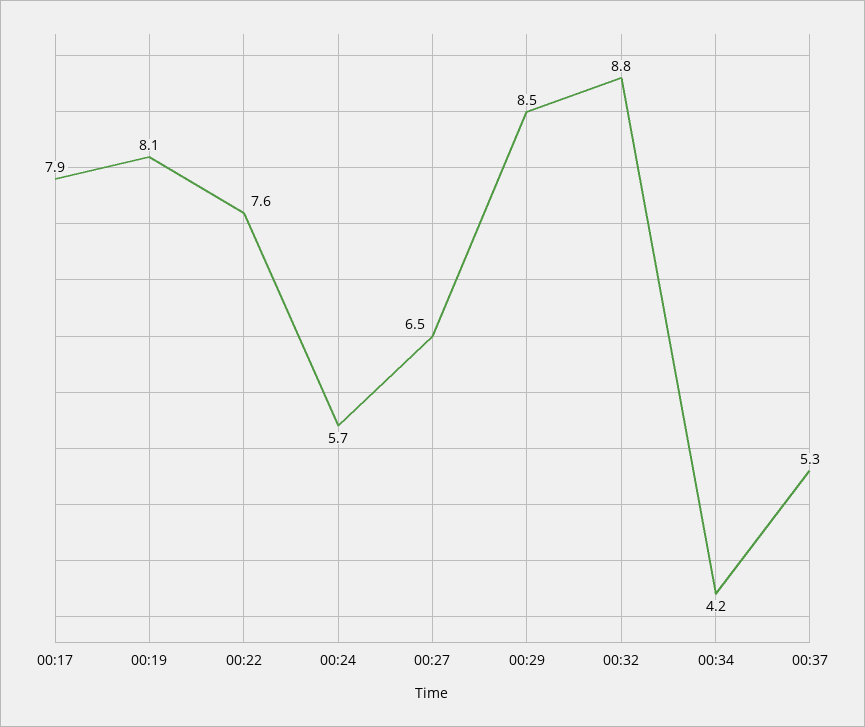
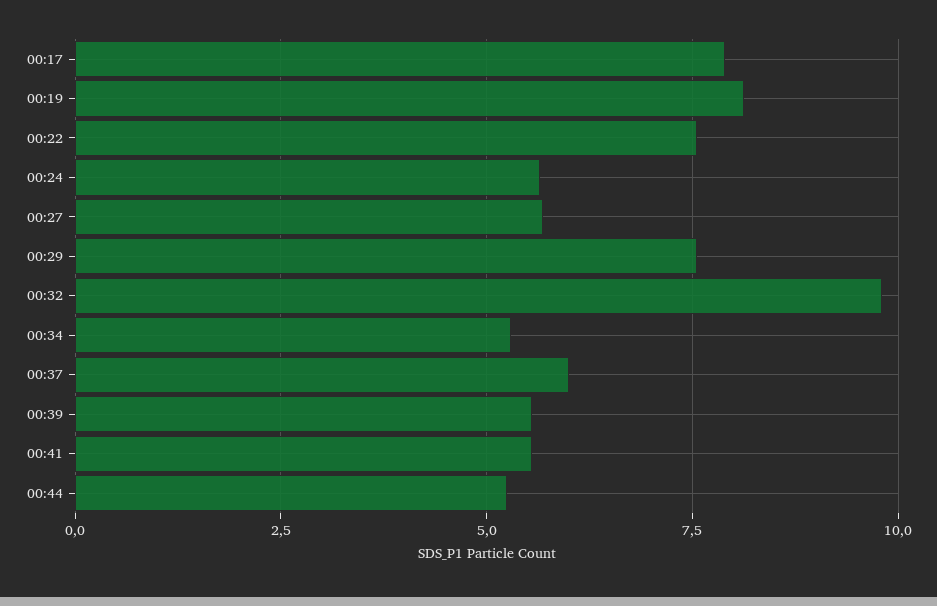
00:27: 6.5 -> 5.75
00:29: 8.5 -> 7.5
00:32: 8.8 -> 9.75
00:34: 4.2 -> 5.25
00:37: 5.3 -> 6
00:39: none -> 5.5
00:41: none -> 5.5
00:44: none -> 5.25

